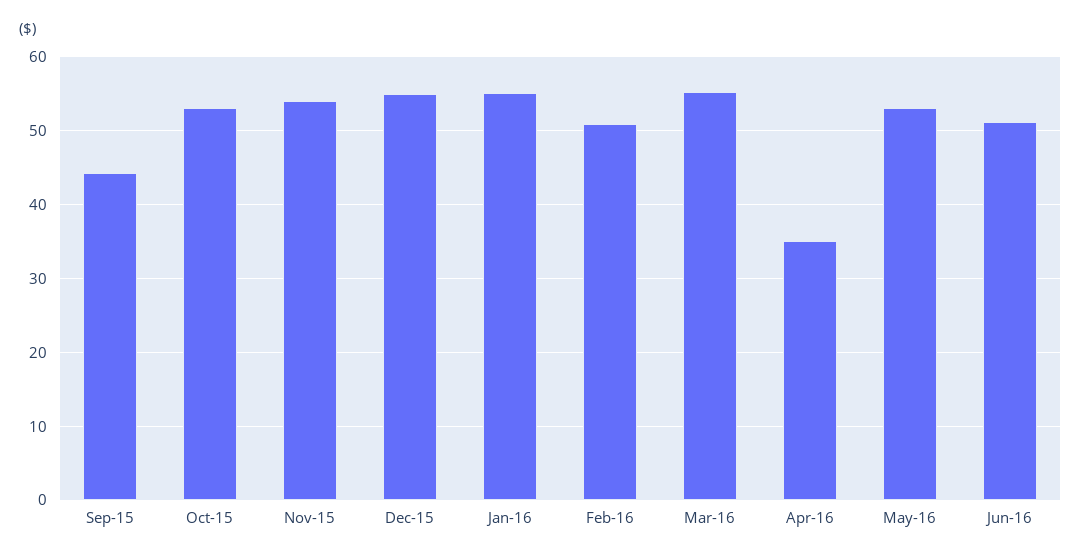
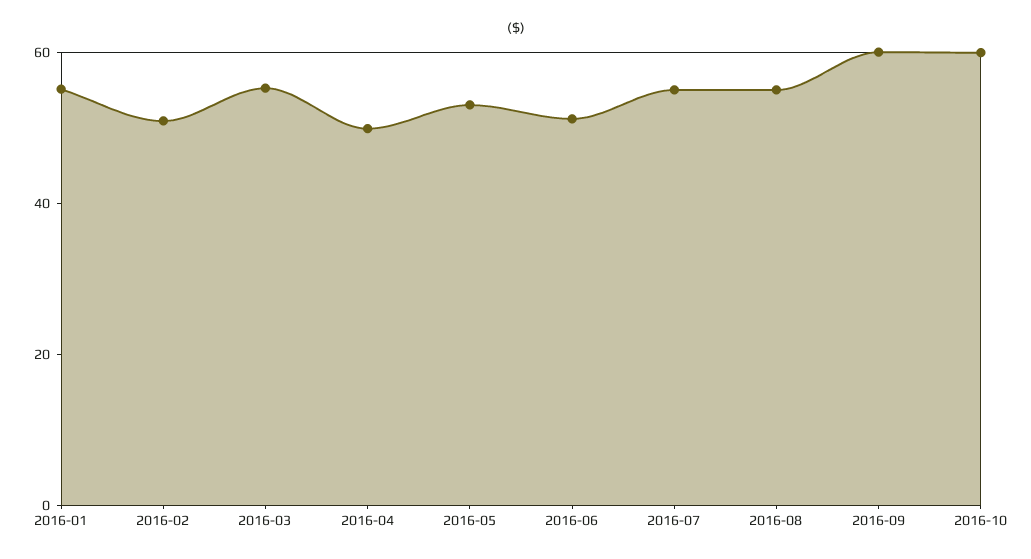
Sep-15: 44 -> none
Oct-15: 53 -> none
Nov-15: 54 -> none
Dec-15: 55 -> none
Apr-16: 35 -> 50
2016-07: none -> 55
2016-08: none -> 55
2016-09: none -> 60
2016-10: none -> 60

